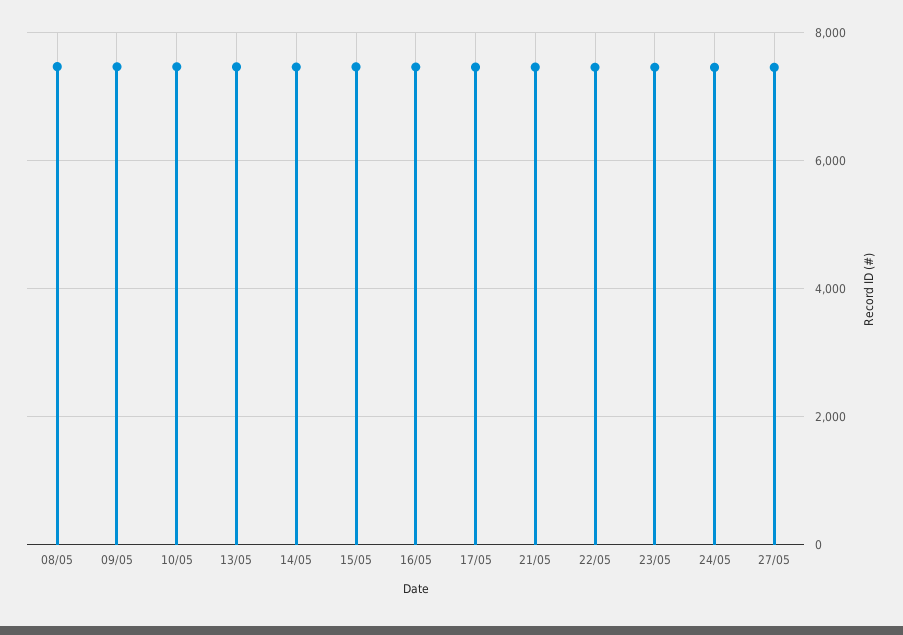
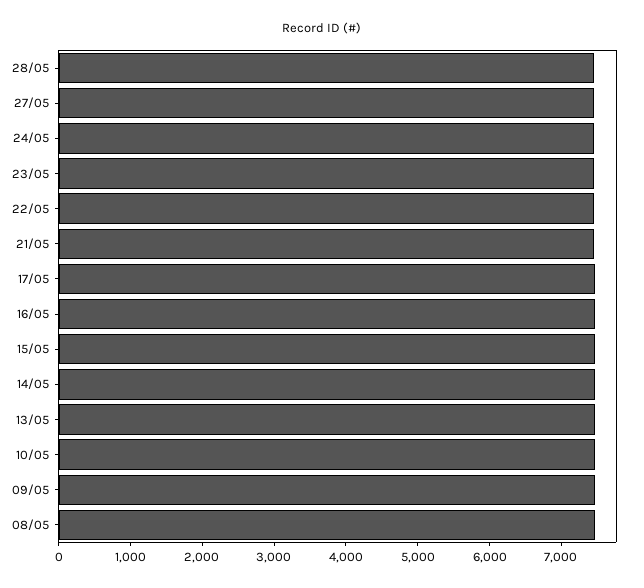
28/05: none -> 7400

